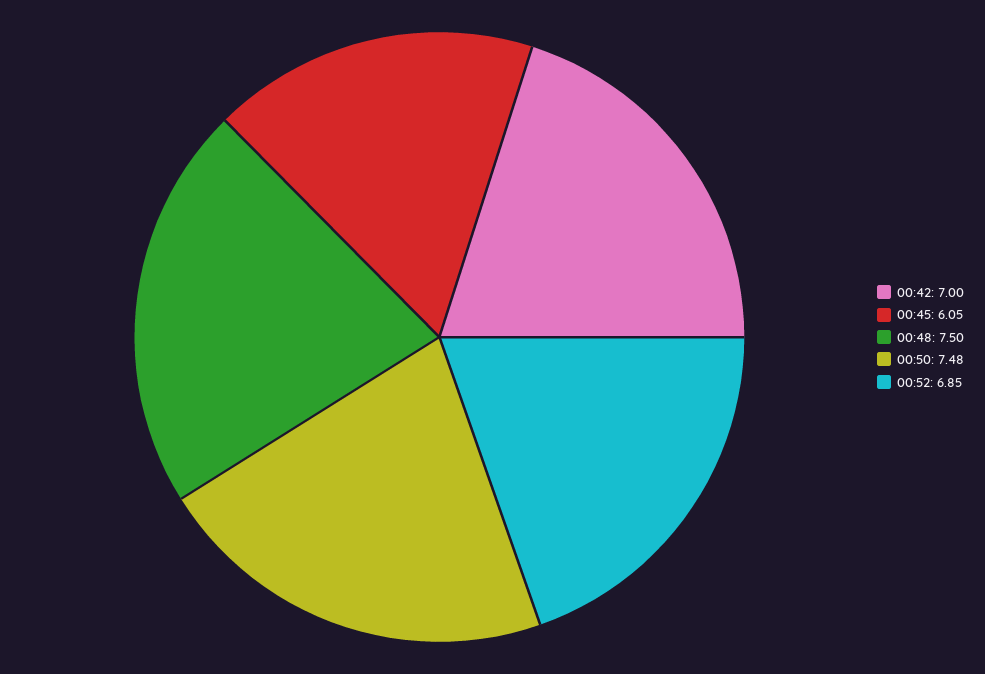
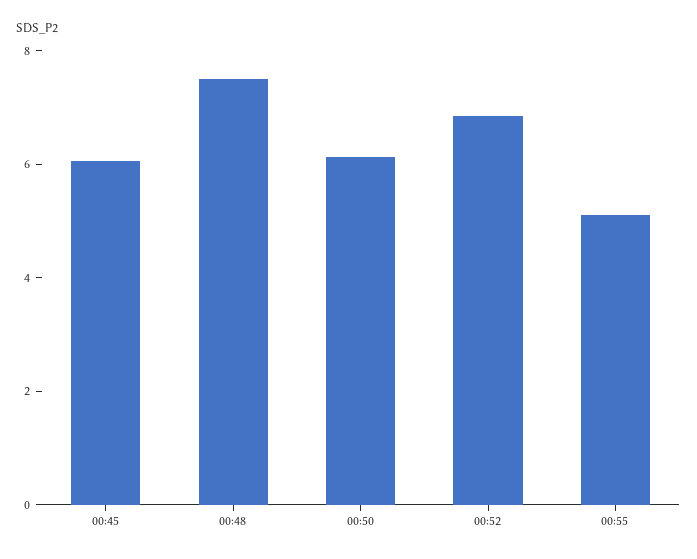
00:42: 7 -> none
00:50: 7.48 -> 6
00:55: none -> 5

